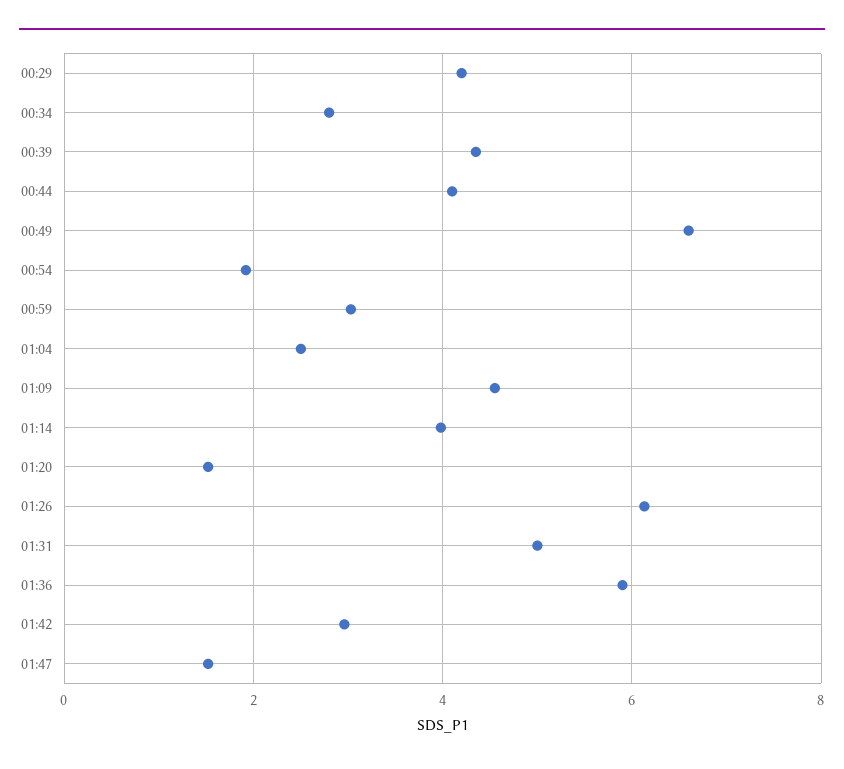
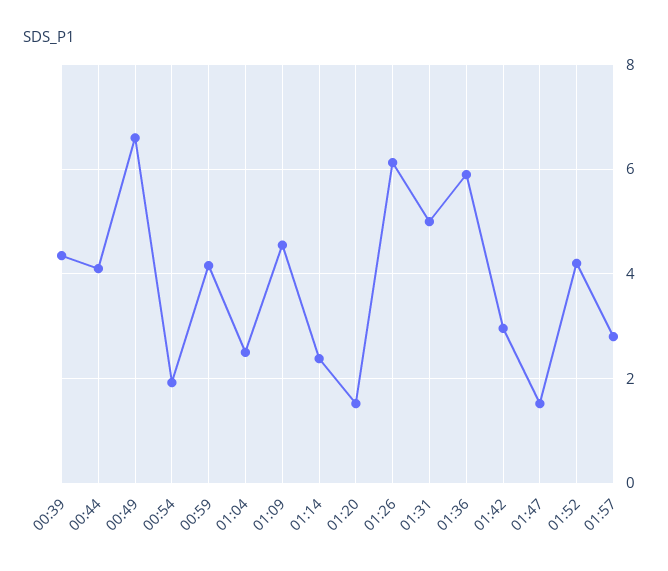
00:29: 4.2 -> none
00:34: 2.8 -> none
00:59: 3 -> 4.2
01:14: 4 -> 2.4
01:52: none -> 4.2
01:57: none -> 2.8

